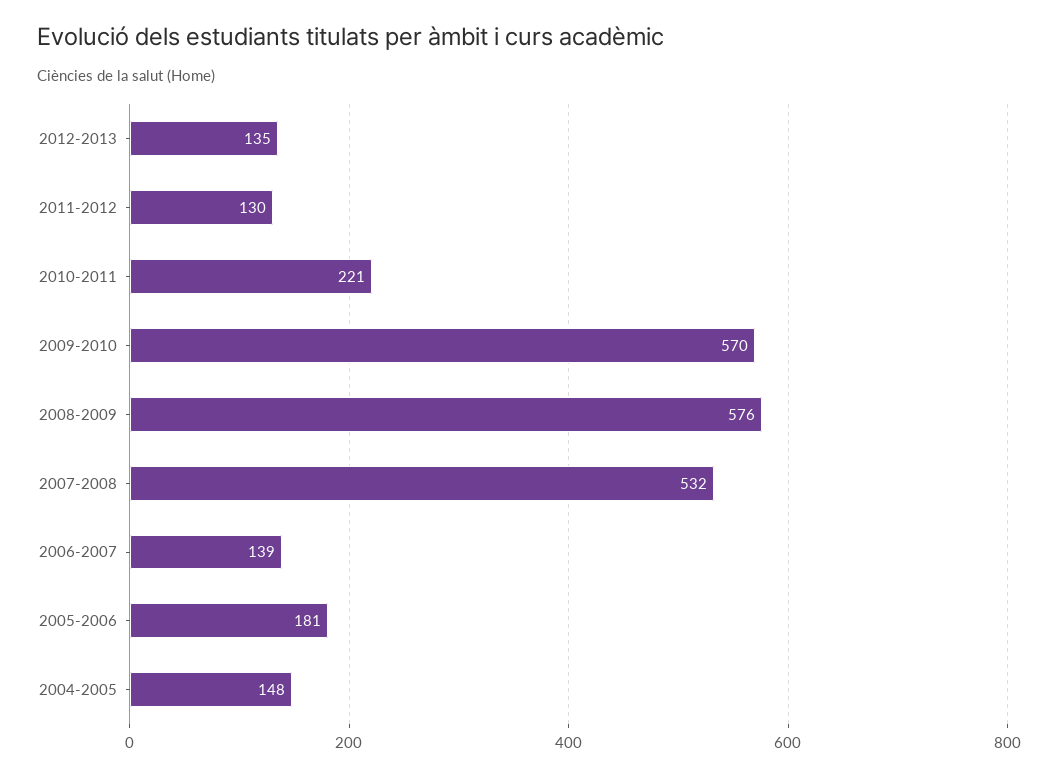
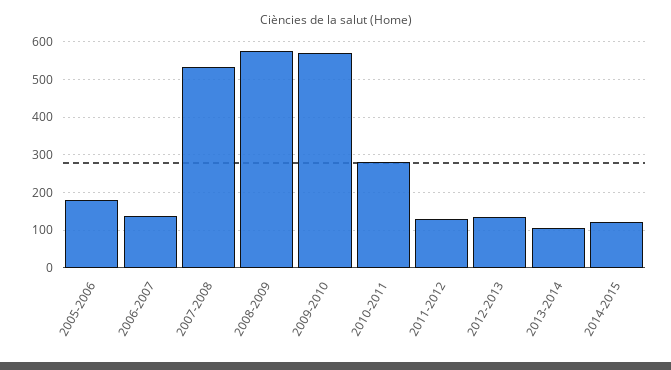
2010-2011: 221 -> 280
2004-2005: 148 -> none
2013-2014: none -> 100
2014-2015: none -> 120

